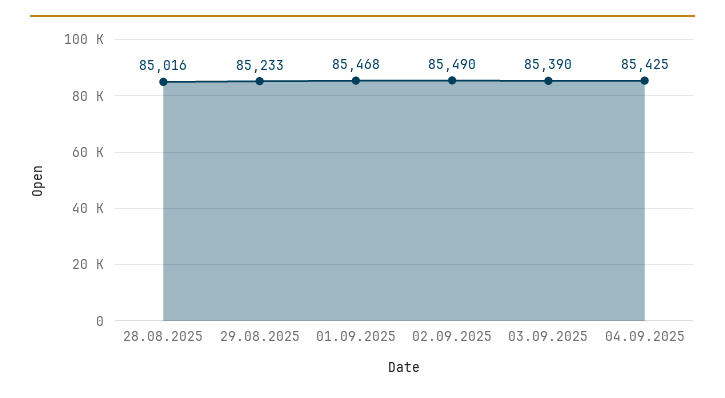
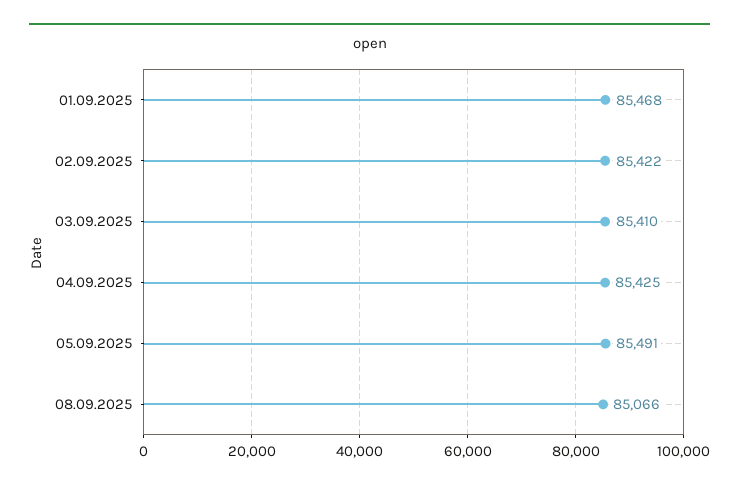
28.08.2025: 85016 -> none
29.08.2025: 85233 -> none
02.09.2025: 85490 -> 85422
03.09.2025: 85390 -> 85410
05.09.2025: none -> 85491
08.09.2025: none -> 85066

